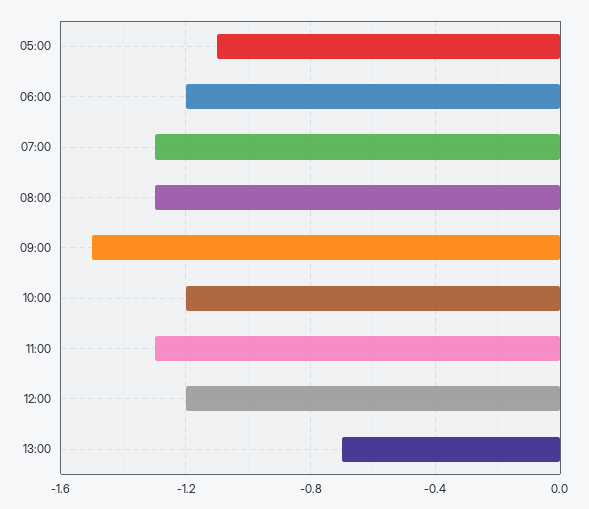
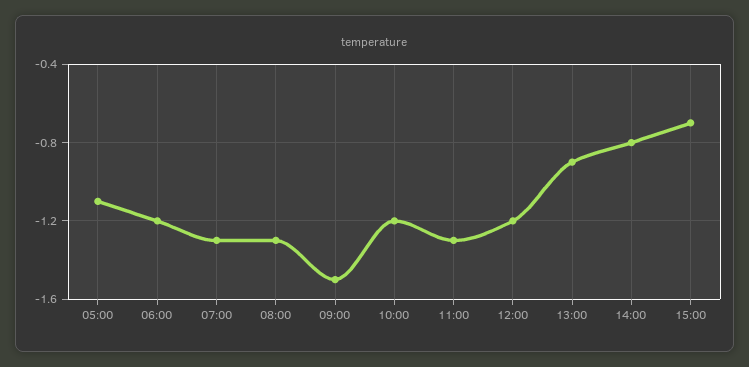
13:00: -0.7 -> -0.9
14:00: none -> -0.8
15:00: none -> -0.7

